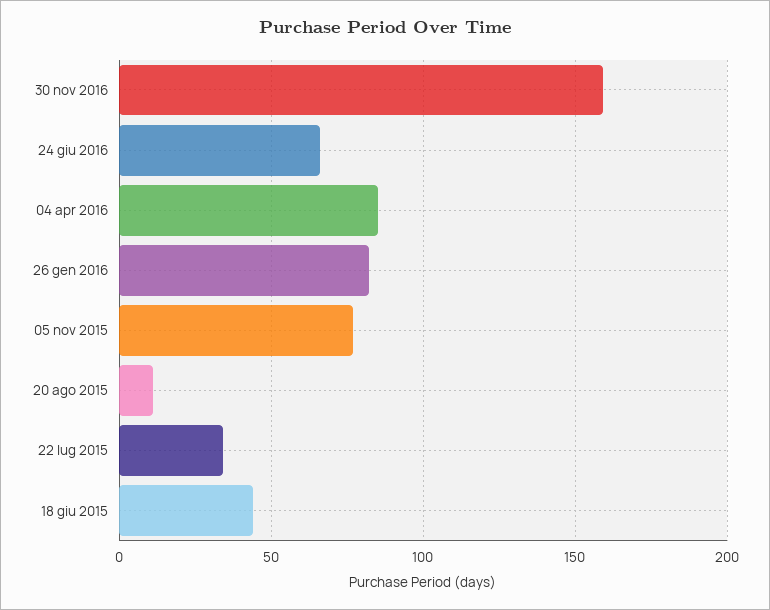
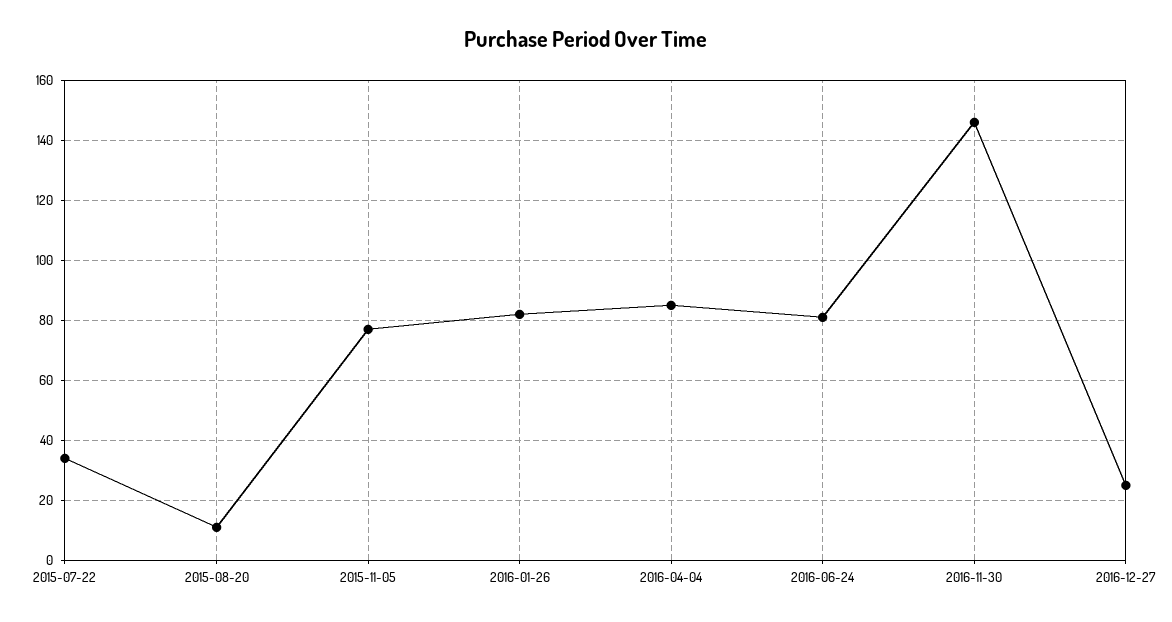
30 nov 2016: 160 -> 145
24 giu 2016: 65 -> 80
18 giu 2015: 45 -> none
2016-12-27: none -> 25

